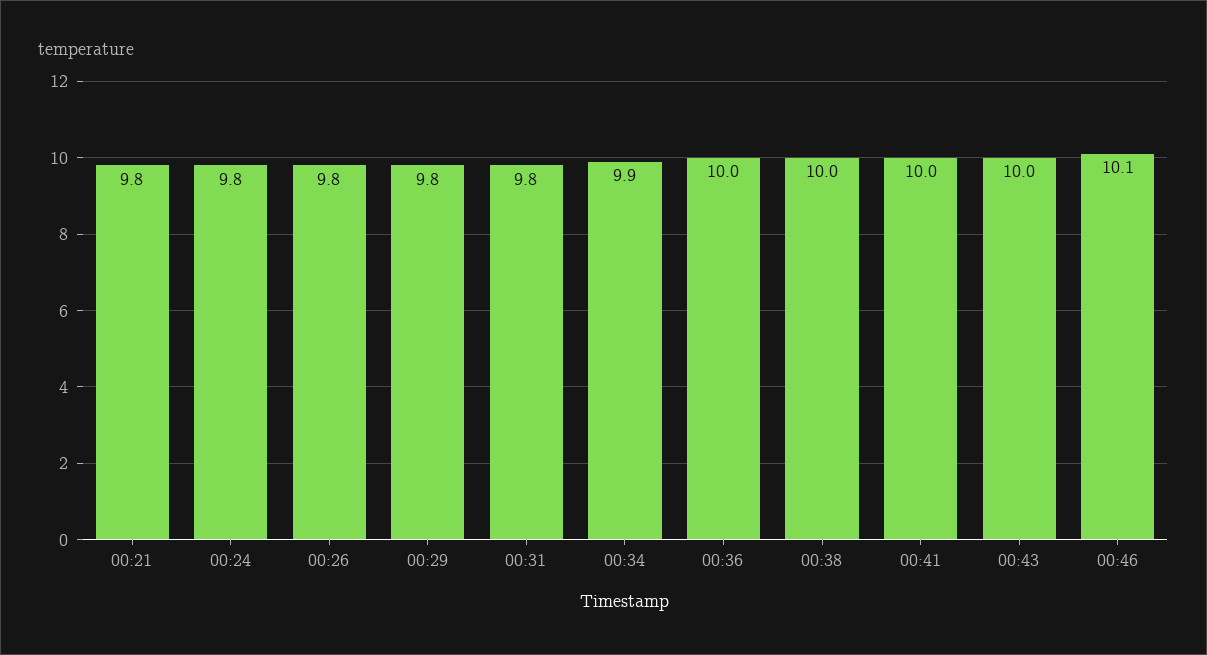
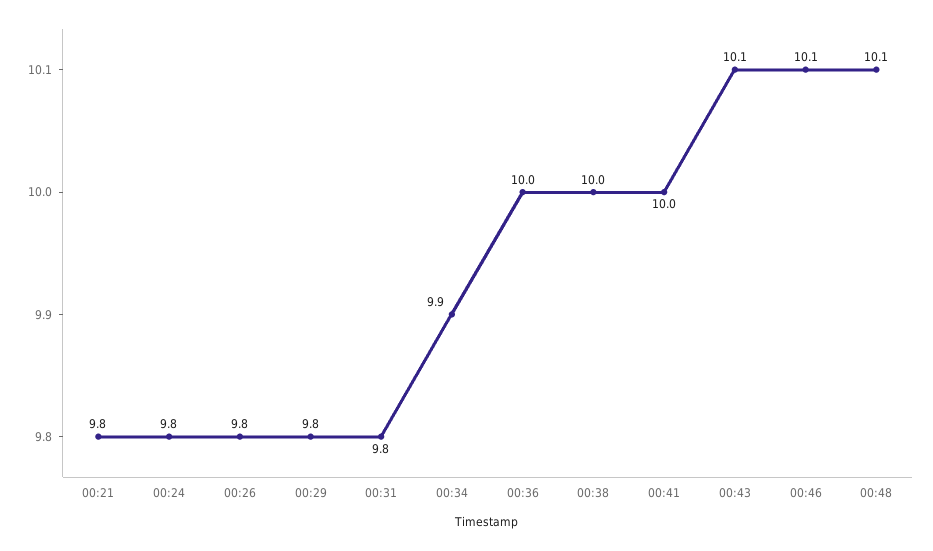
00:43: 10 -> 10.1
00:48: none -> 10.1

